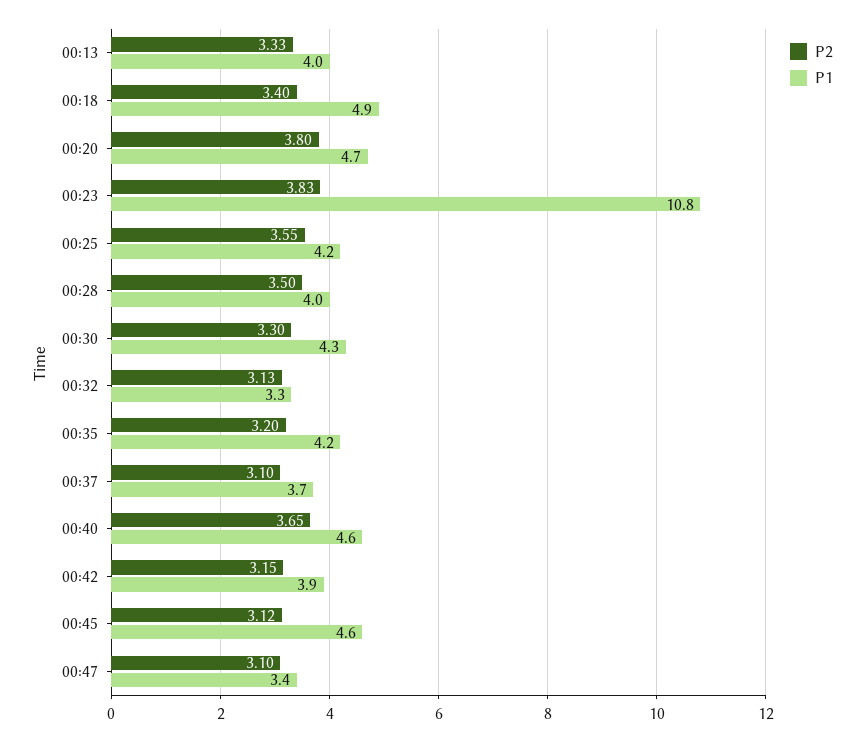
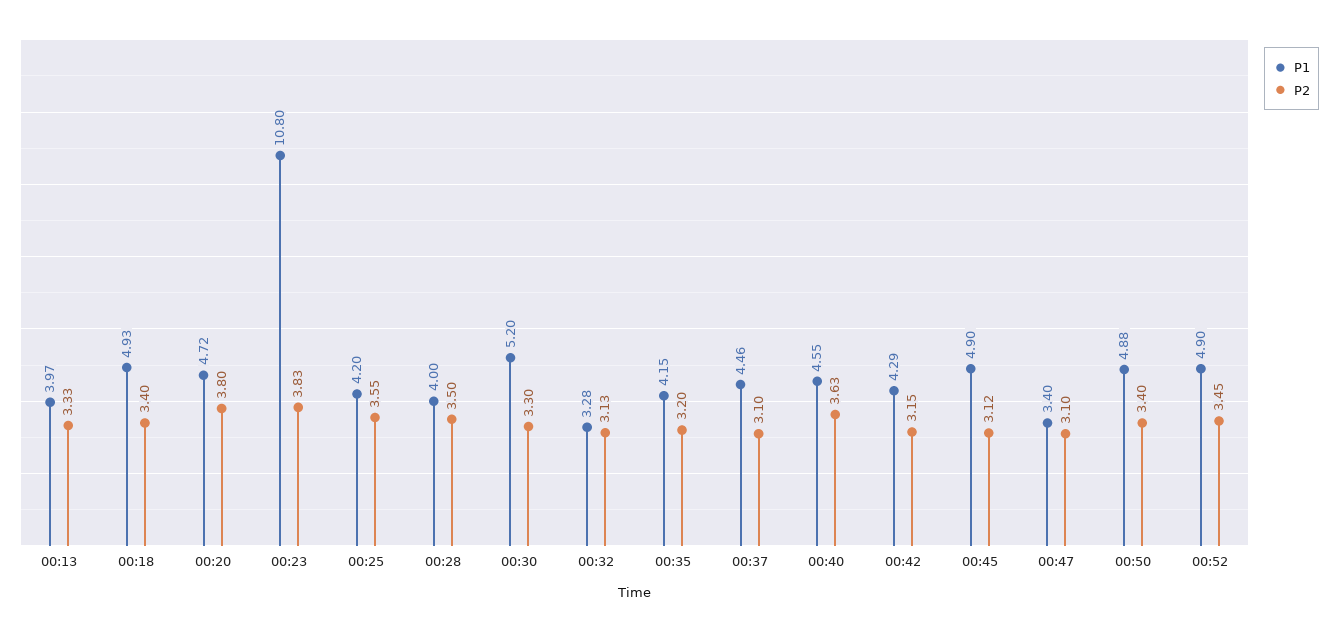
P1, 00:30: 4.3 -> 5.2
P1, 00:37: 3.7 -> 4.46
P2, 00:40: 3.65 -> 3.63
P1, 00:42: 3.9 -> 4.29
P1, 00:45: 4.6 -> 4.9
P1, 00:50: none -> 4.88
P2, 00:50: none -> 3.4
P1, 00:52: none -> 4.9
P2, 00:52: none -> 3.45

